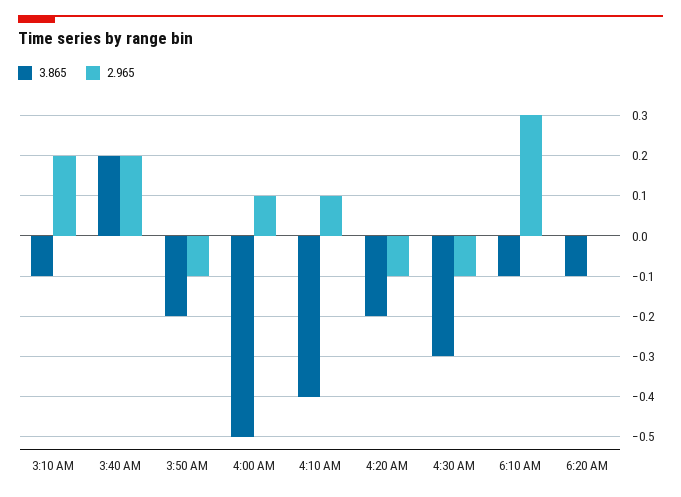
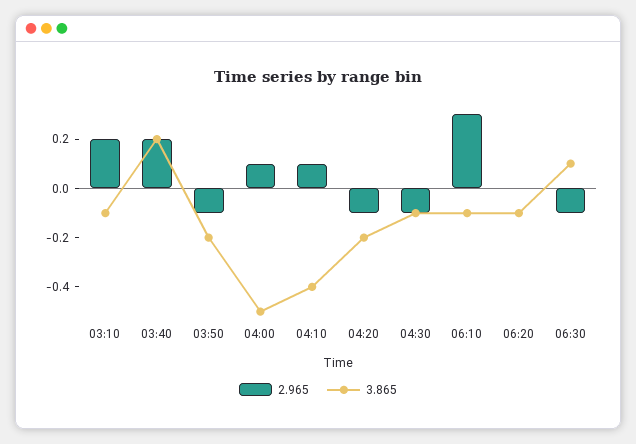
3.865, 4:30 AM: -0.3 -> -0.1
2.965, 06:30: none -> -0.1
3.865, 06:30: none -> 0.1

